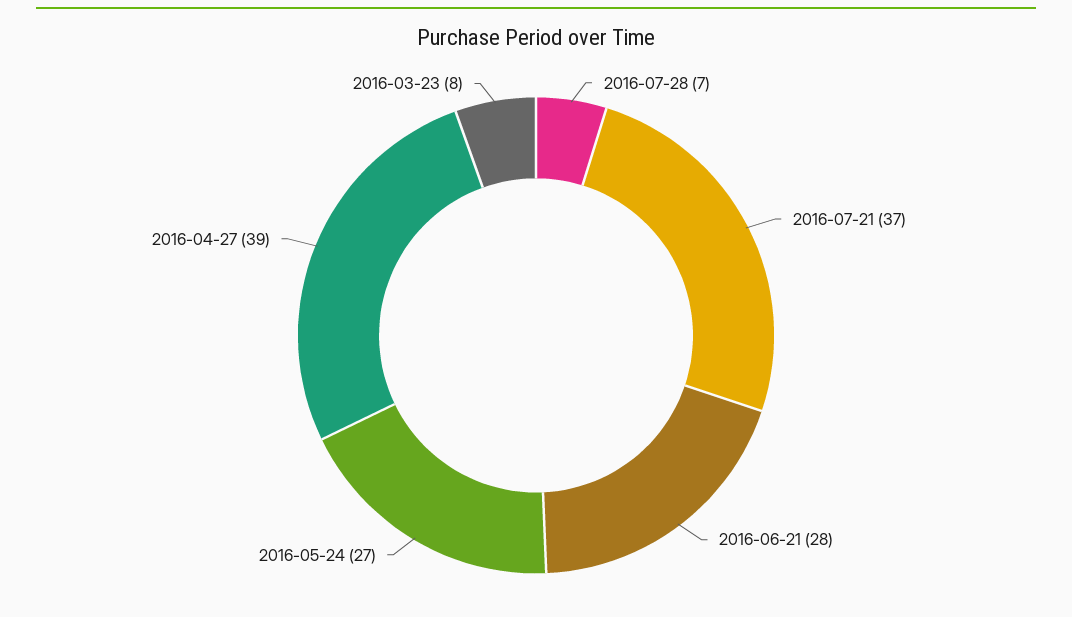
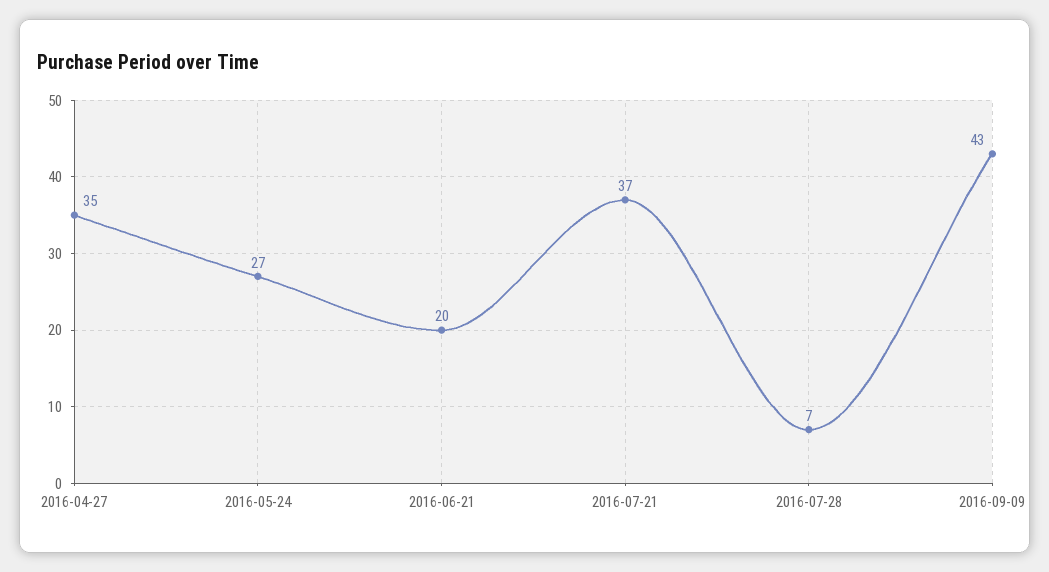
2016-06-21: 28 -> 20
2016-04-27: 39 -> 35
2016-03-23: 8 -> none
2016-09-09: none -> 43

